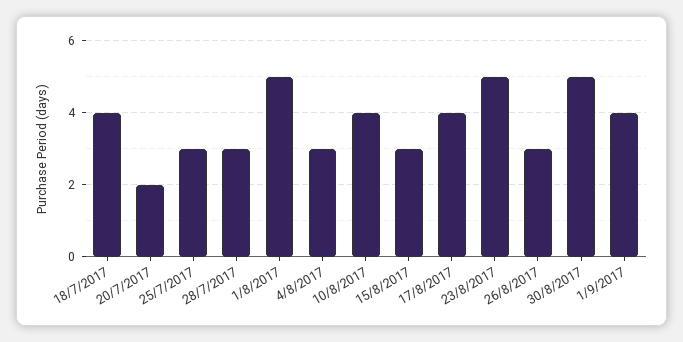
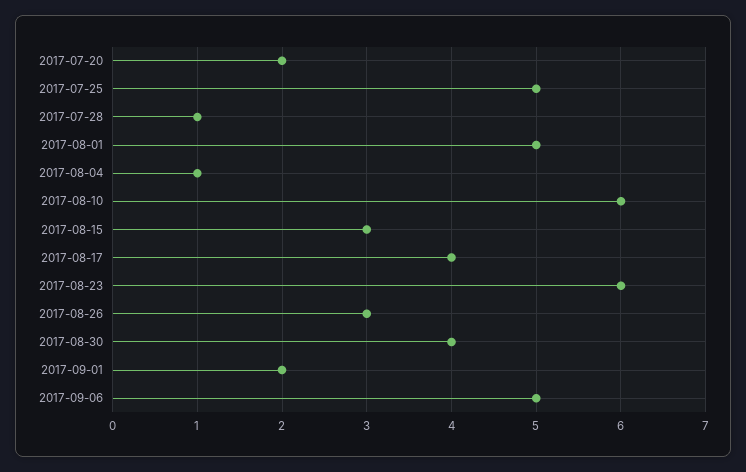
18/7/2017: 4 -> none
25/7/2017: 3 -> 5
28/7/2017: 3 -> 1
4/8/2017: 3 -> 1
10/8/2017: 4 -> 6
23/8/2017: 5 -> 6
30/8/2017: 5 -> 4
1/9/2017: 4 -> 2
2017-09-06: none -> 5

